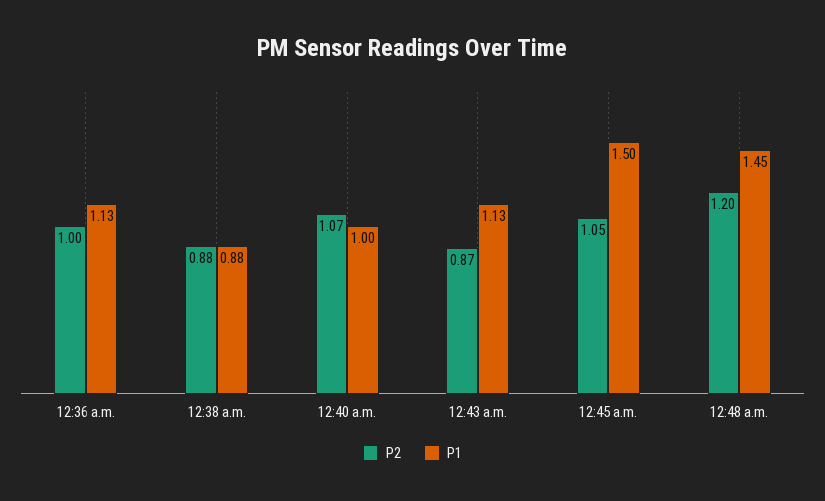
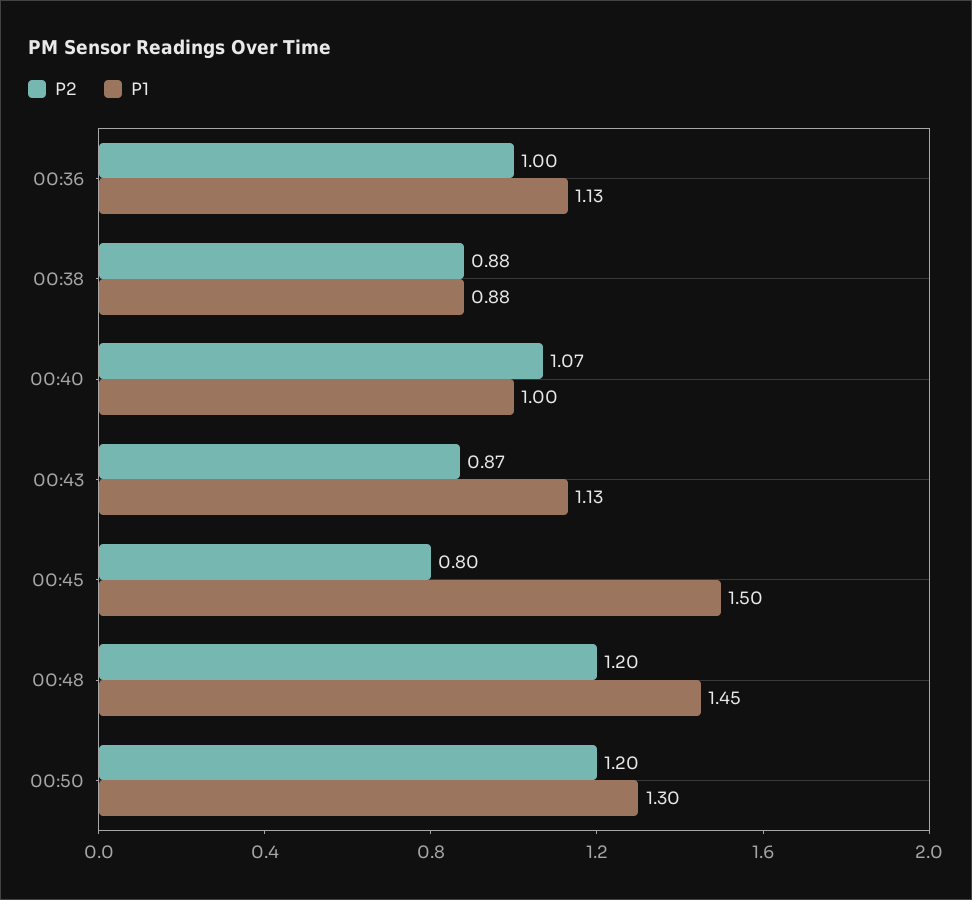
P2, 12:45 a.m.: 1.05 -> 0.8
P2, 00:50: none -> 1.2
P1, 00:50: none -> 1.3

